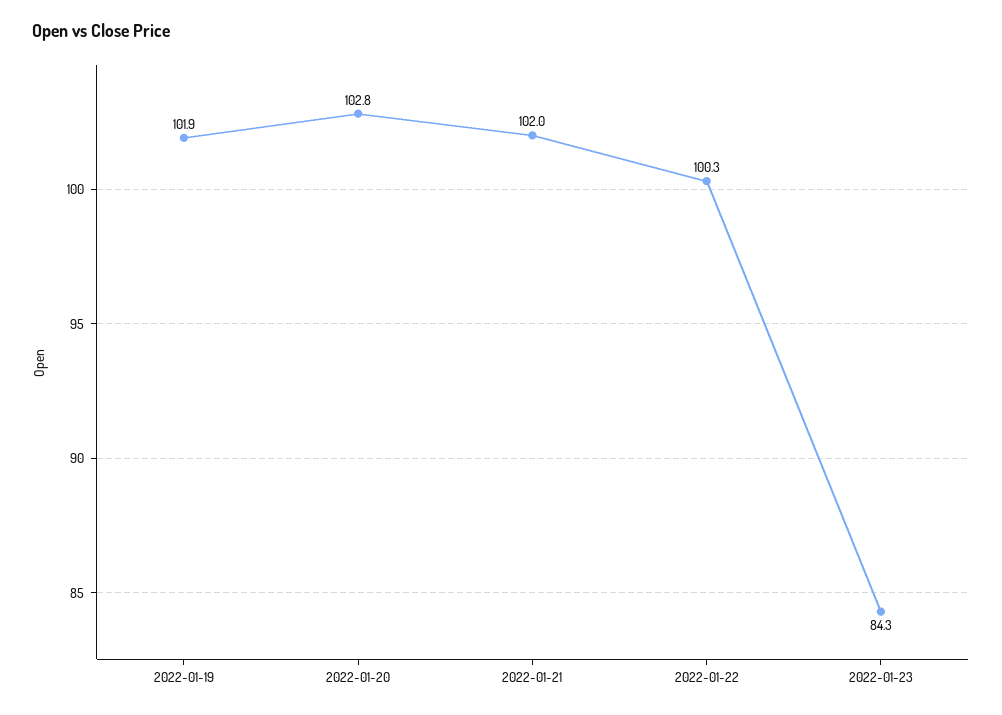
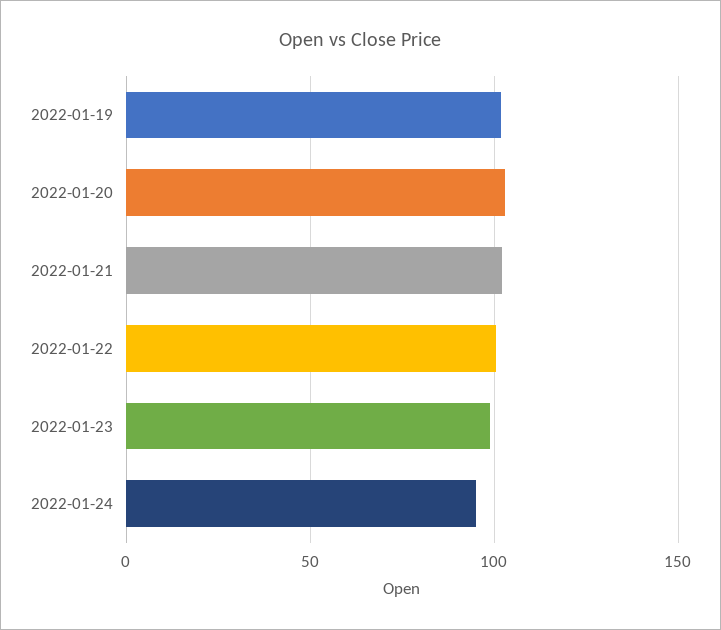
2022-01-23: 84.3 -> 100
2022-01-24: none -> 95

